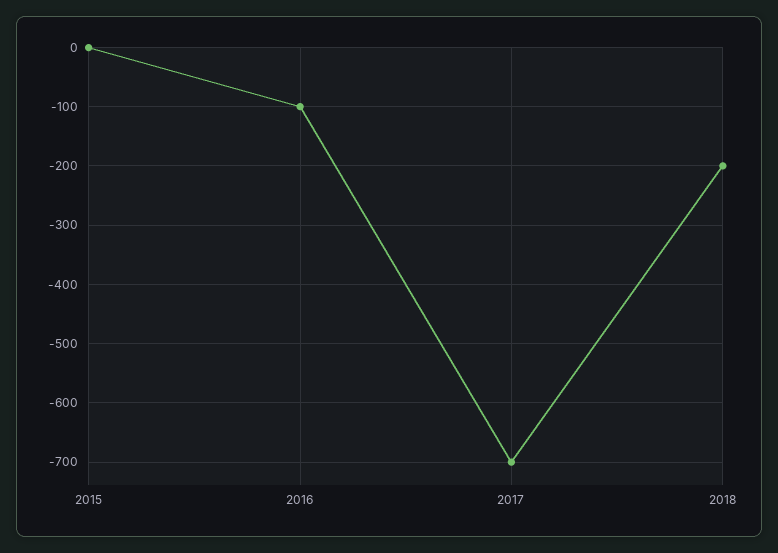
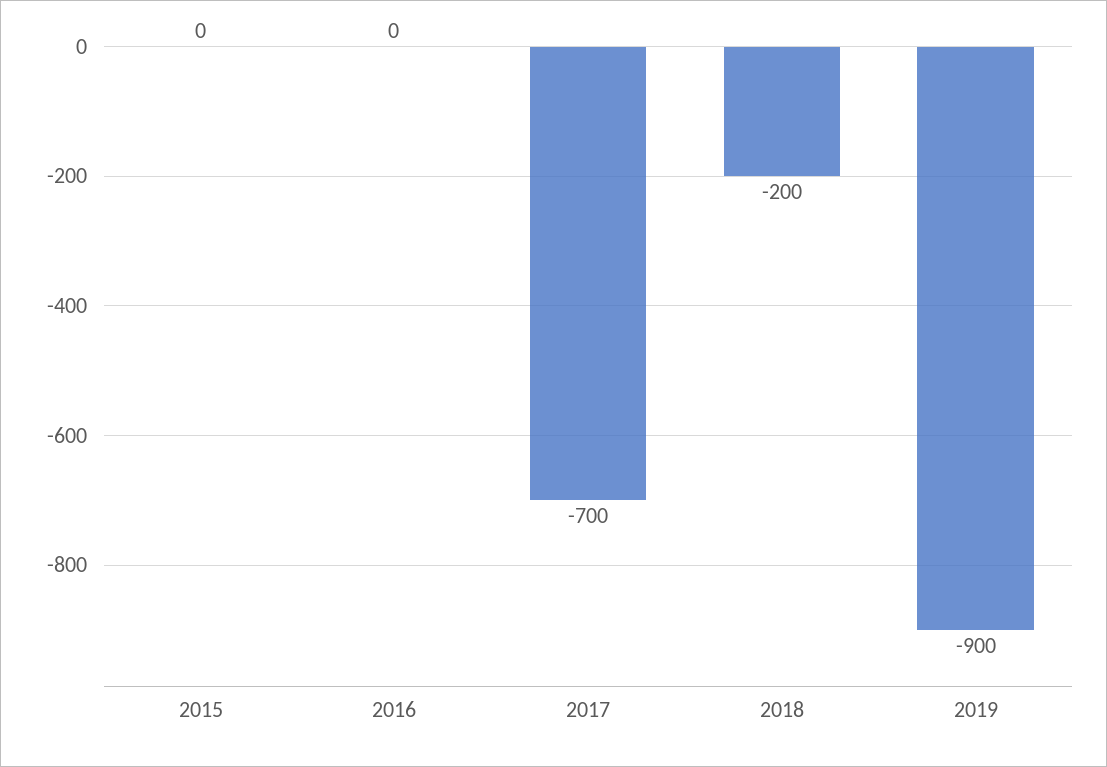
2016: -100 -> 0
2019: none -> -900

